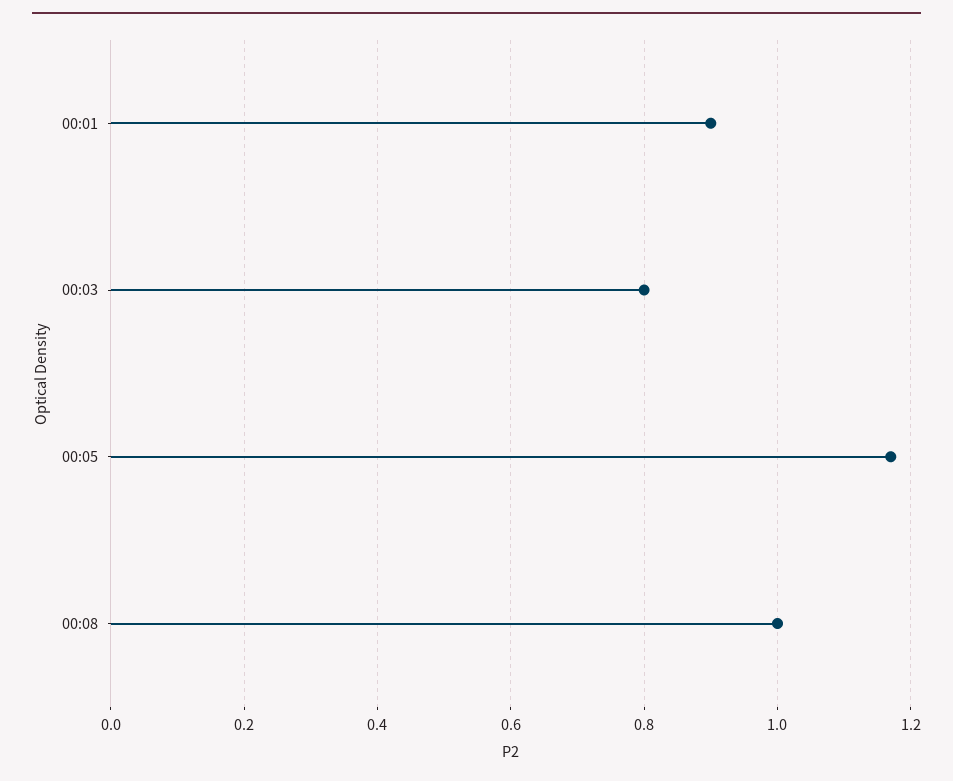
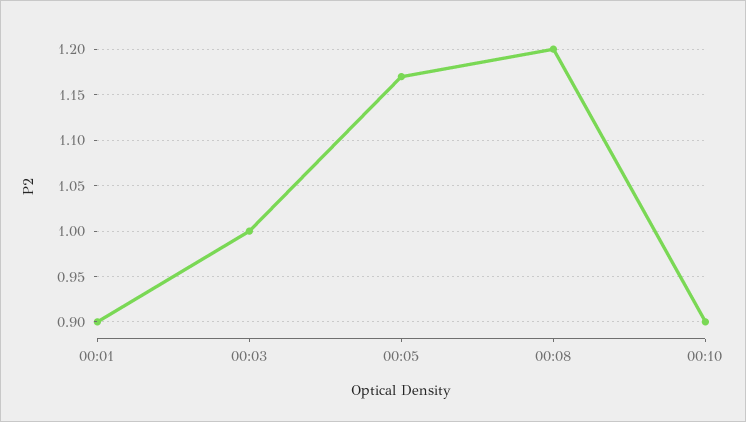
00:03: 0.8 -> 1
00:08: 1 -> 1.2
00:10: none -> 0.9

